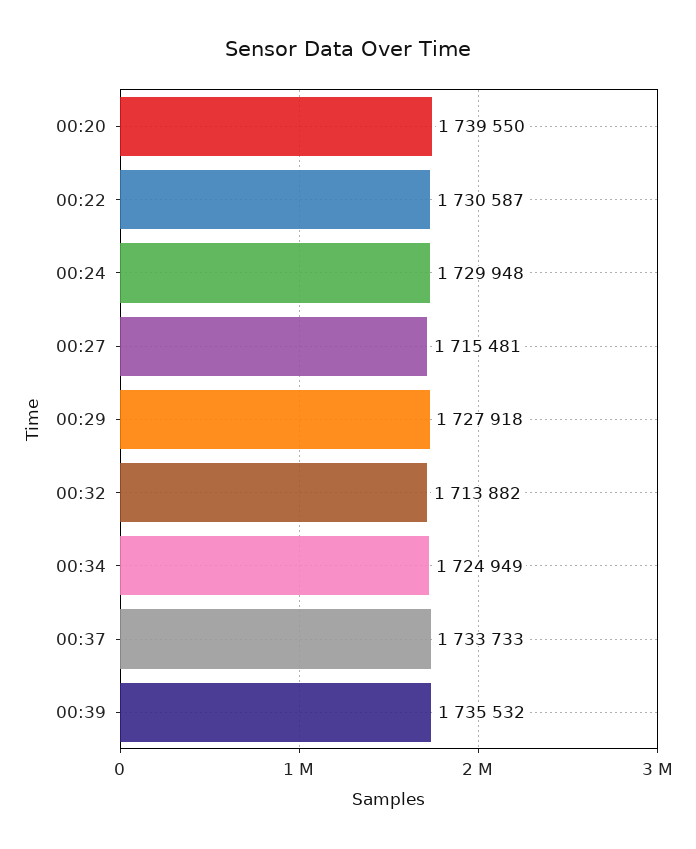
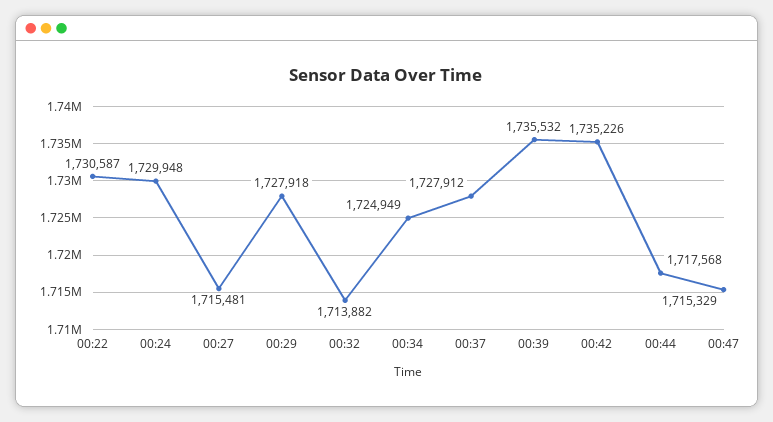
00:20: 1739550 -> none
00:37: 1733733 -> 1727912
00:42: none -> 1735226
00:44: none -> 1717568
00:47: none -> 1715329

